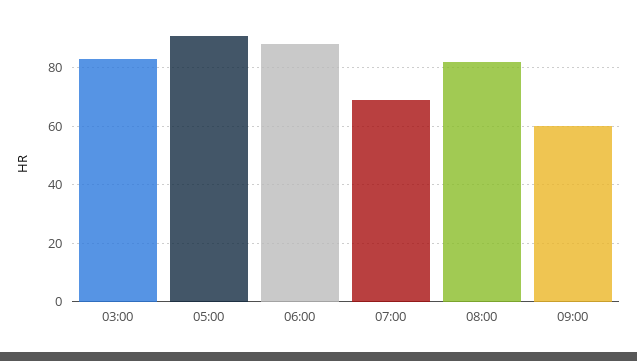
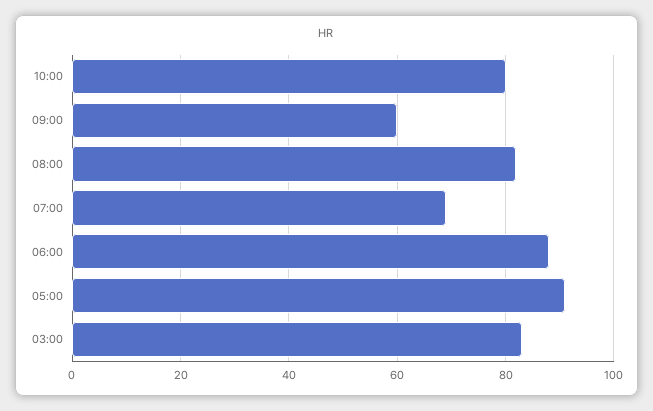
10:00: none -> 80

